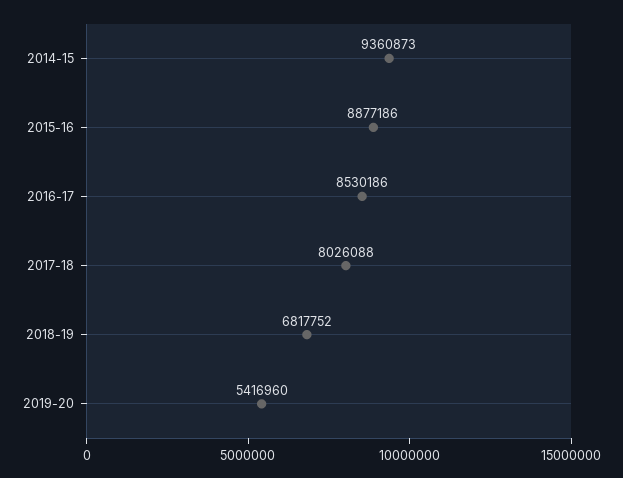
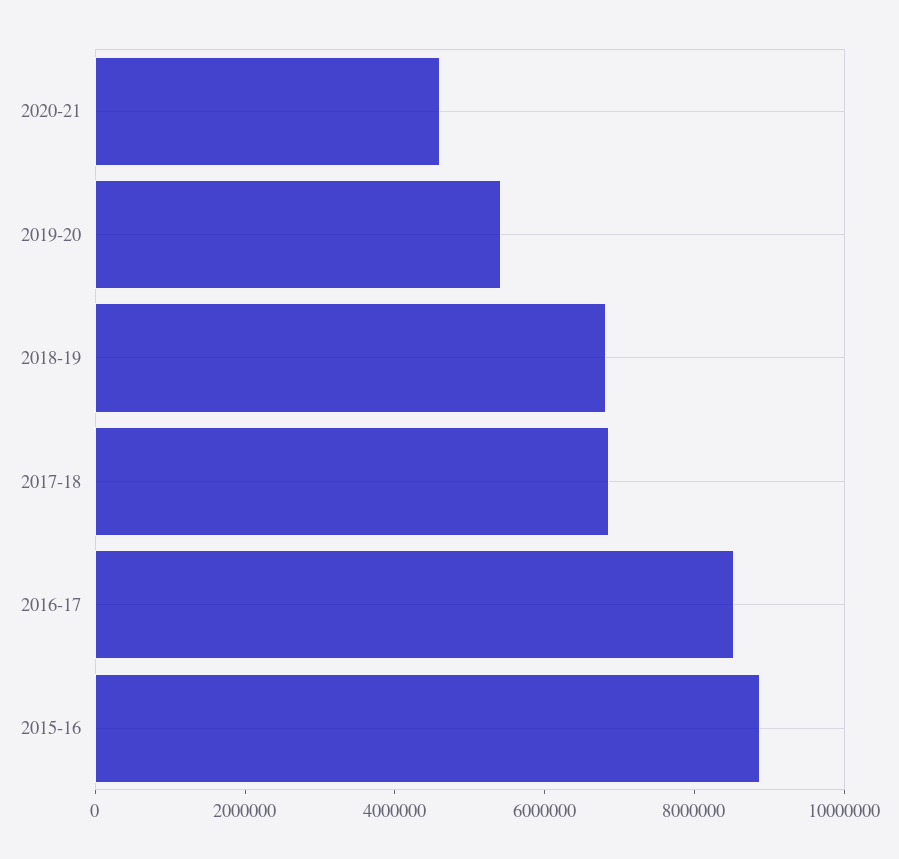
2014-15: 9360873 -> none
2017-18: 8026088 -> 7000000
2020-21: none -> 4500000

